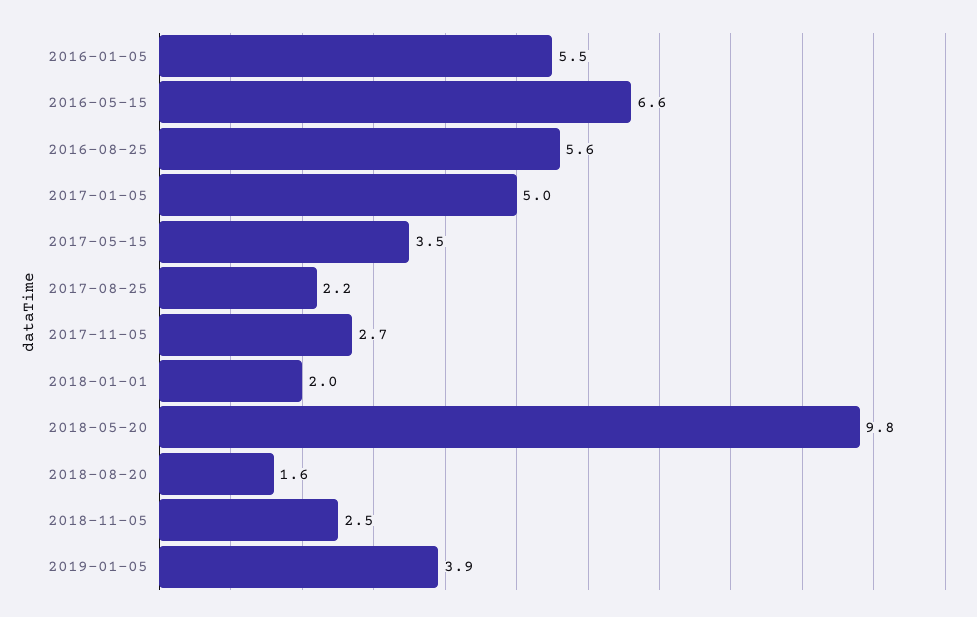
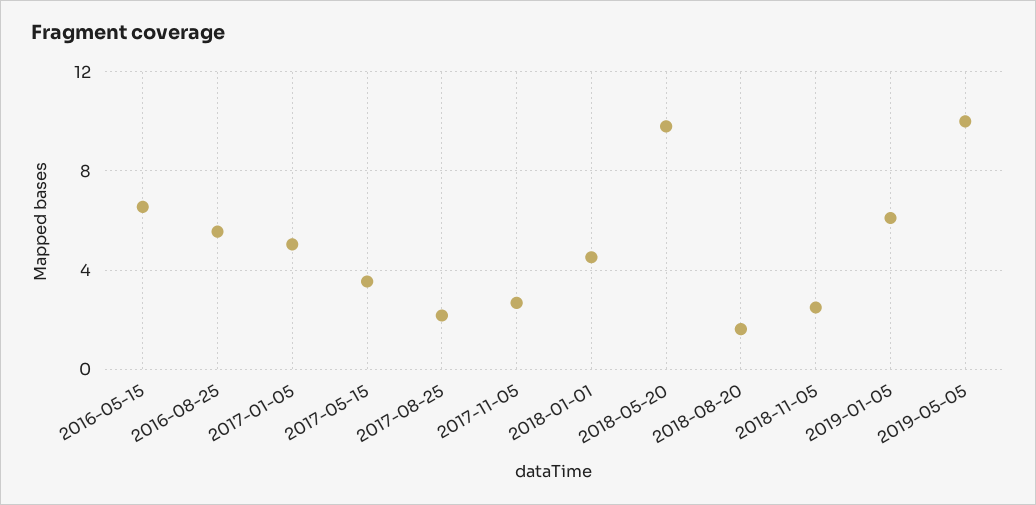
2016-01-05: 5.5 -> none
2018-01-01: 2 -> 4.5
2019-01-05: 3.9 -> 6
2019-05-05: none -> 10

